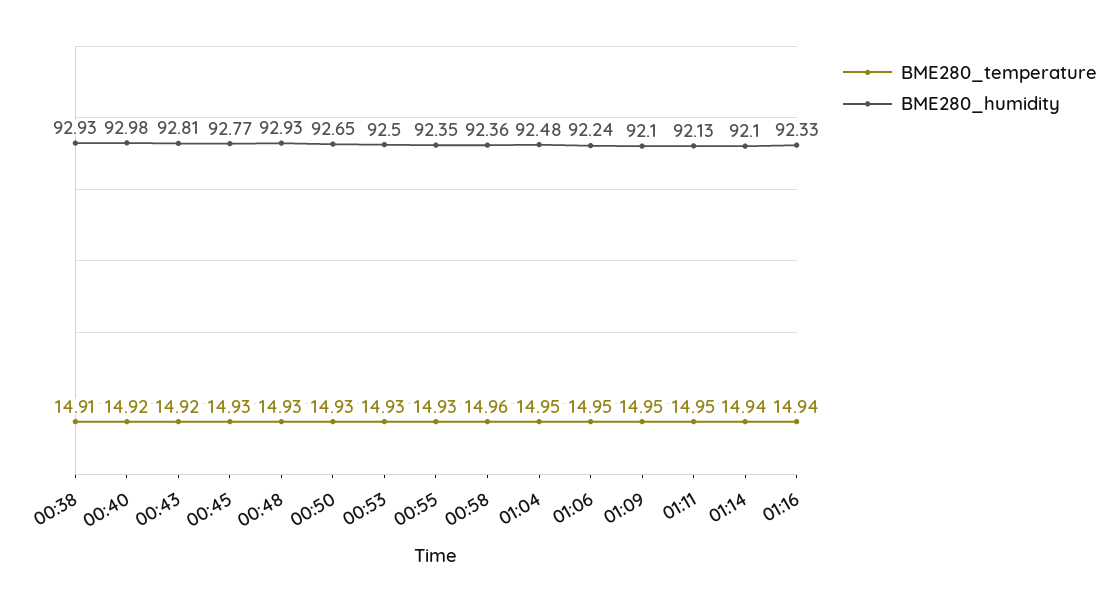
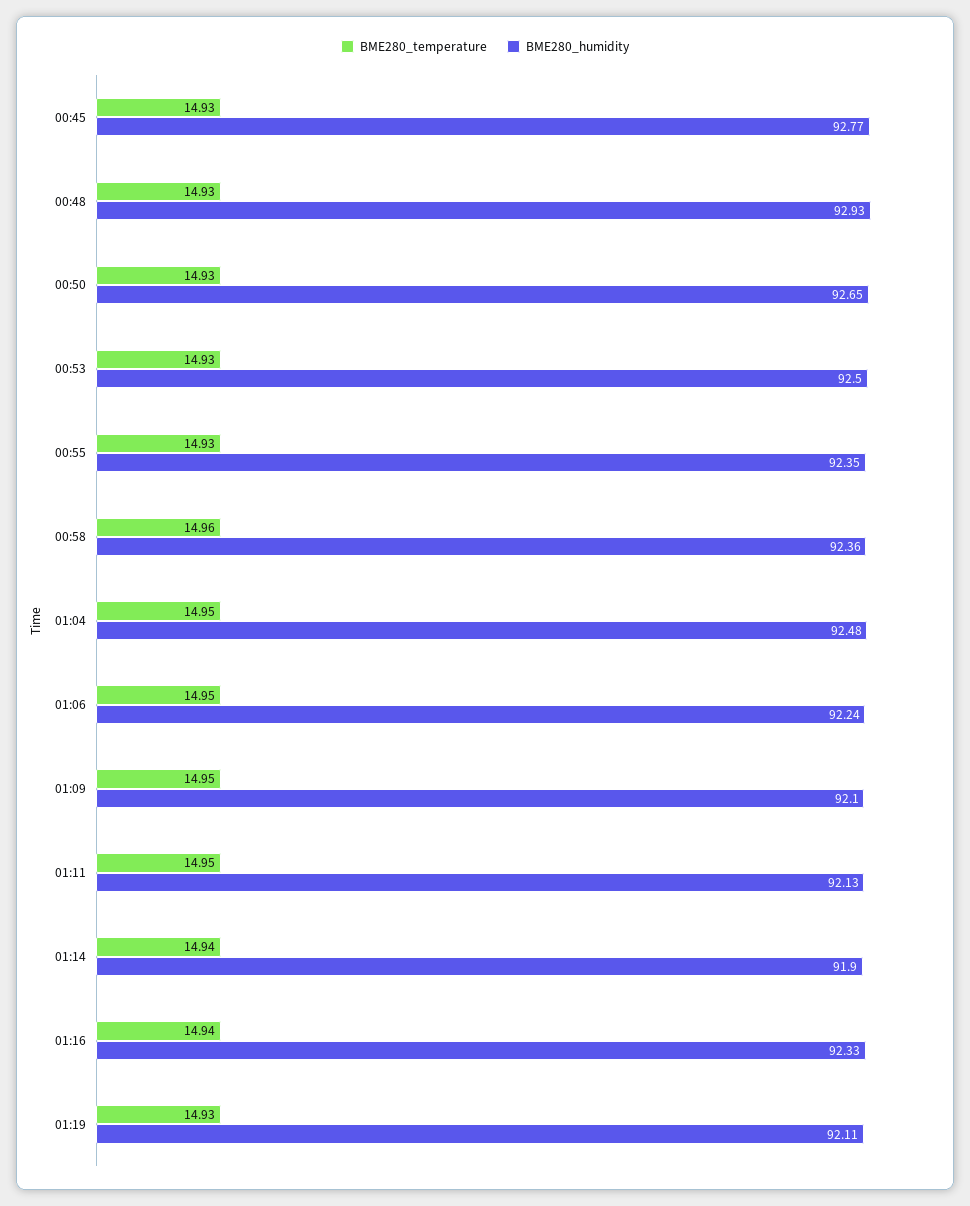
BME280_temperature, 00:38: 14.91 -> none
BME280_humidity, 00:38: 92.93 -> none
BME280_temperature, 00:40: 14.92 -> none
BME280_humidity, 00:40: 92.98 -> none
BME280_temperature, 00:43: 14.92 -> none
BME280_humidity, 00:43: 92.81 -> none
BME280_humidity, 01:14: 92.1 -> 91.9
BME280_temperature, 01:19: none -> 14.93
BME280_humidity, 01:19: none -> 92.11

